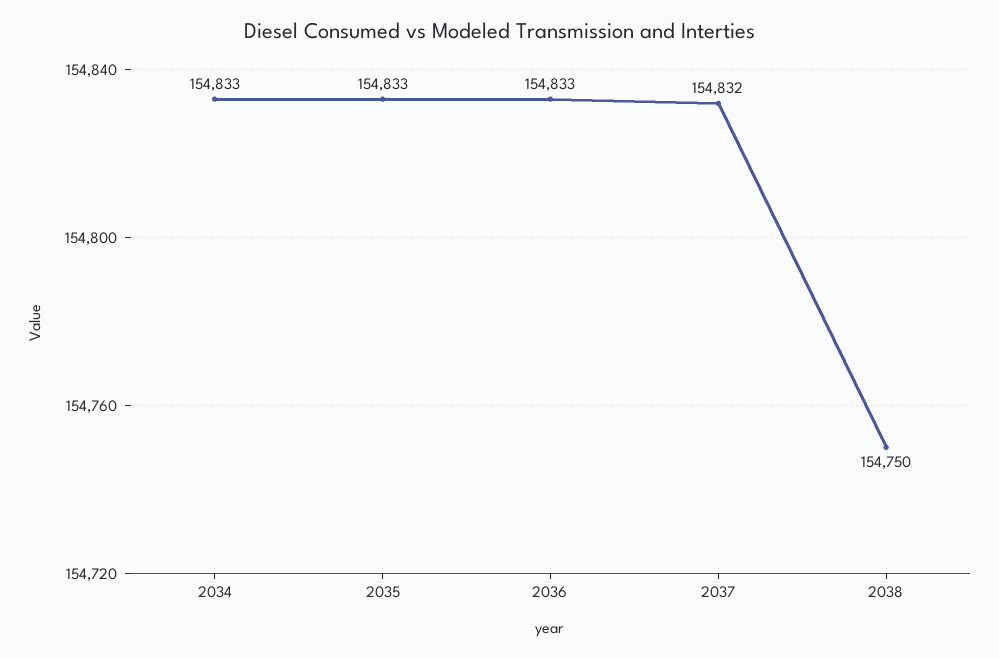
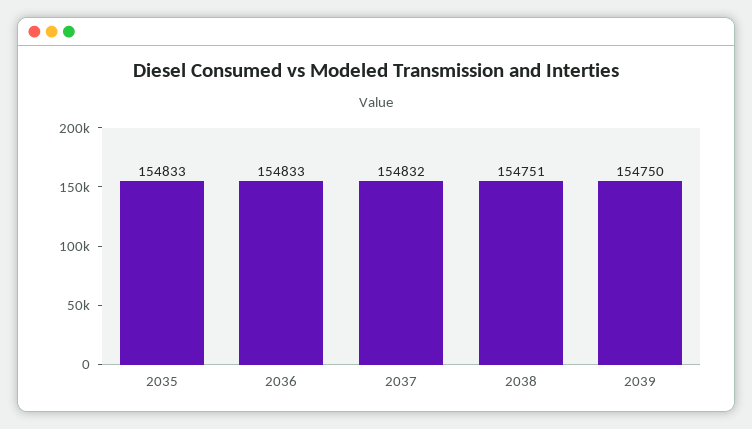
2034: 154833 -> none
2038: 154750 -> 154751
2039: none -> 154750

